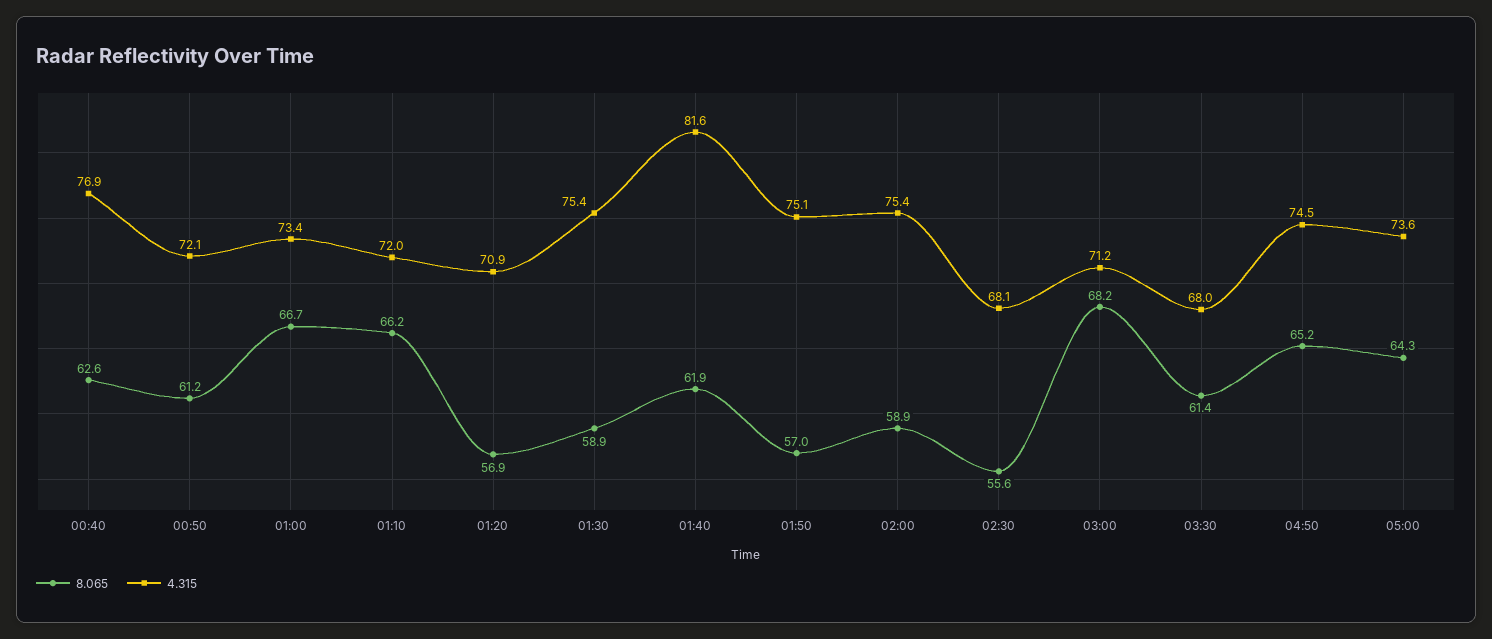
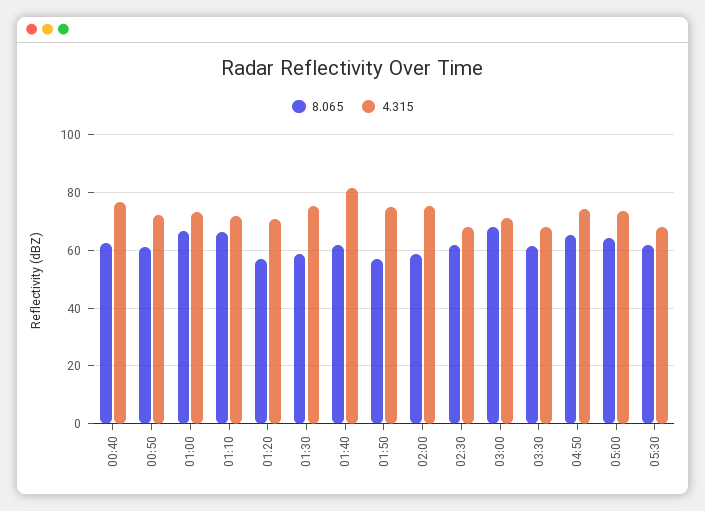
8.065, 02:30: 55.6 -> 62.5
8.065, 05:30: none -> 62.5
4.315, 05:30: none -> 67.5

